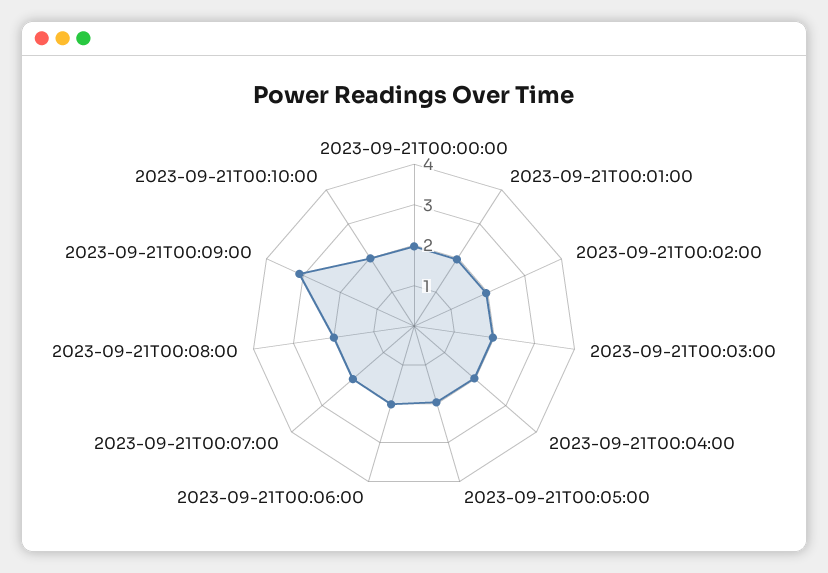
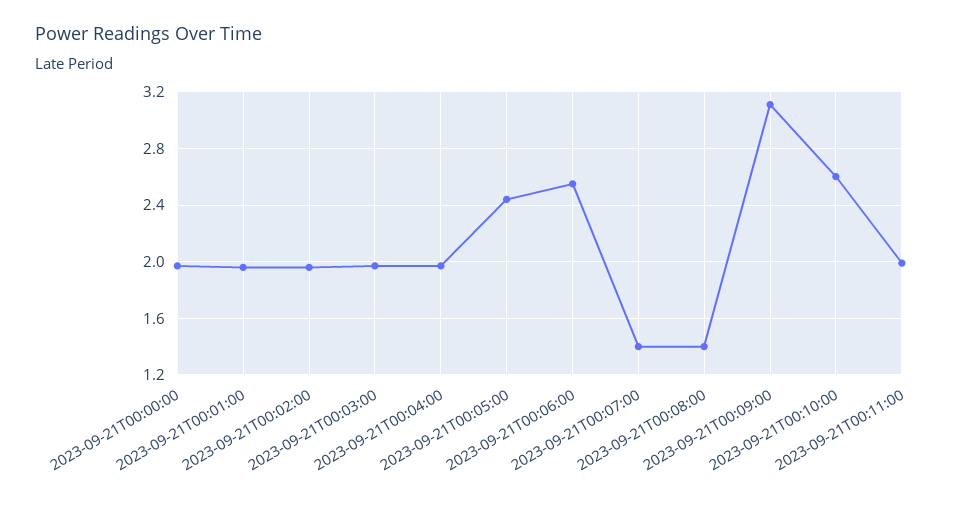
2023-09-21T00:05:00: 2 -> 2.45
2023-09-21T00:06:00: 2 -> 2.55
2023-09-21T00:07:00: 2 -> 1.4
2023-09-21T00:08:00: 2 -> 1.4
2023-09-21T00:10:00: 2 -> 2.6
2023-09-21T00:11:00: none -> 2

